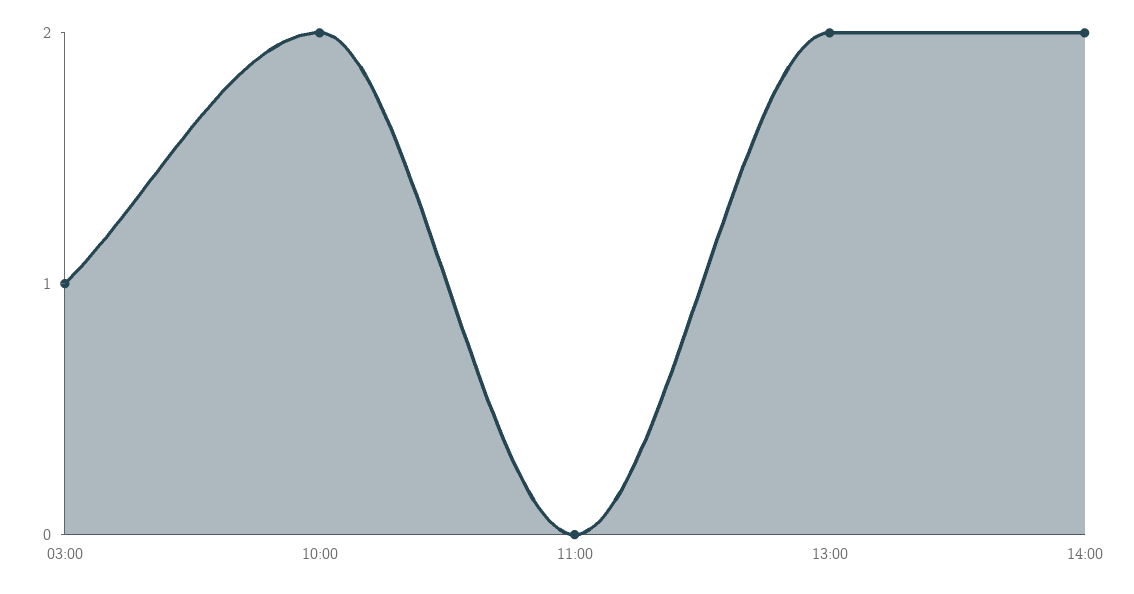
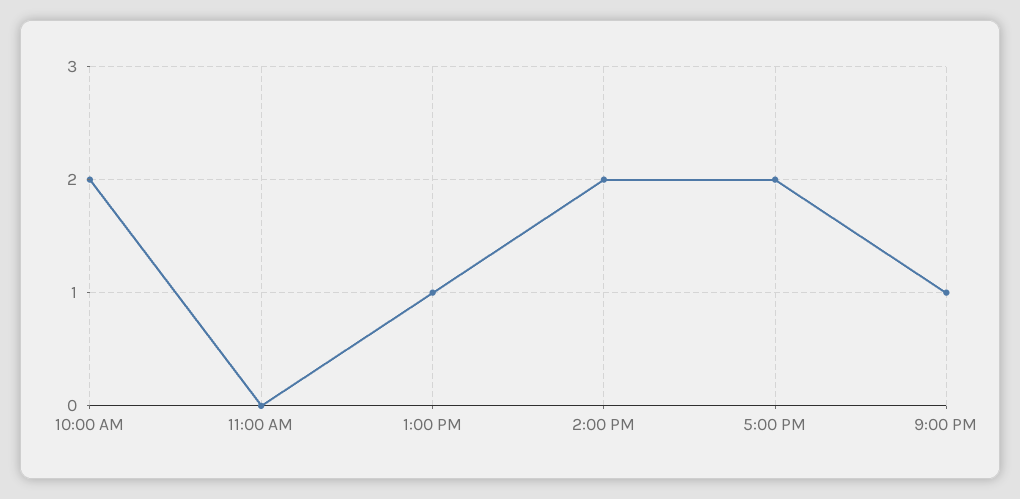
03:00: 1 -> none
13:00: 2 -> 1
5:00 PM: none -> 2
9:00 PM: none -> 1

